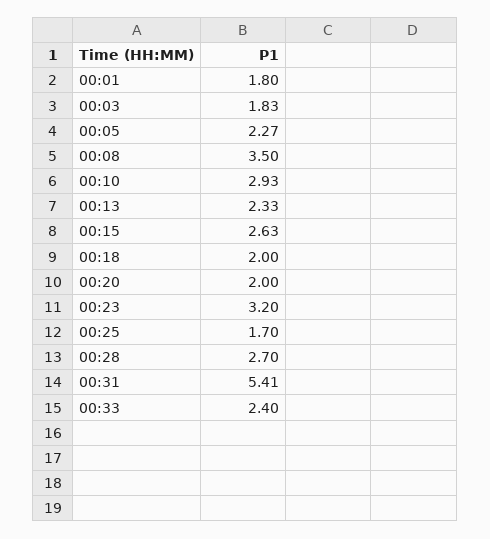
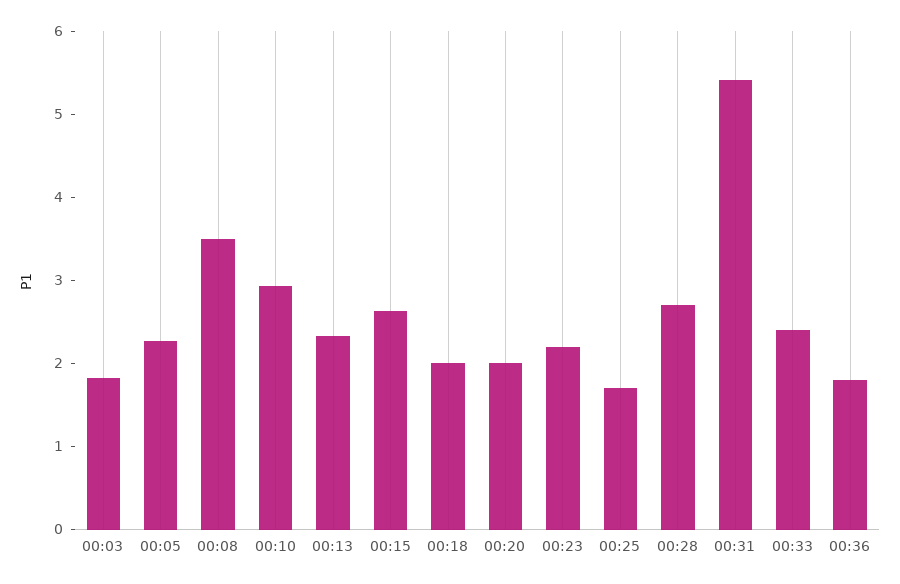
00:01: 1.8 -> none
00:23: 3.2 -> 2.2
00:36: none -> 1.8

